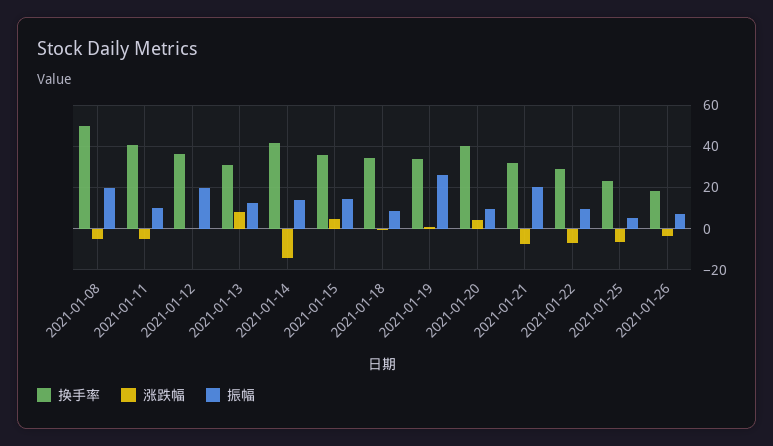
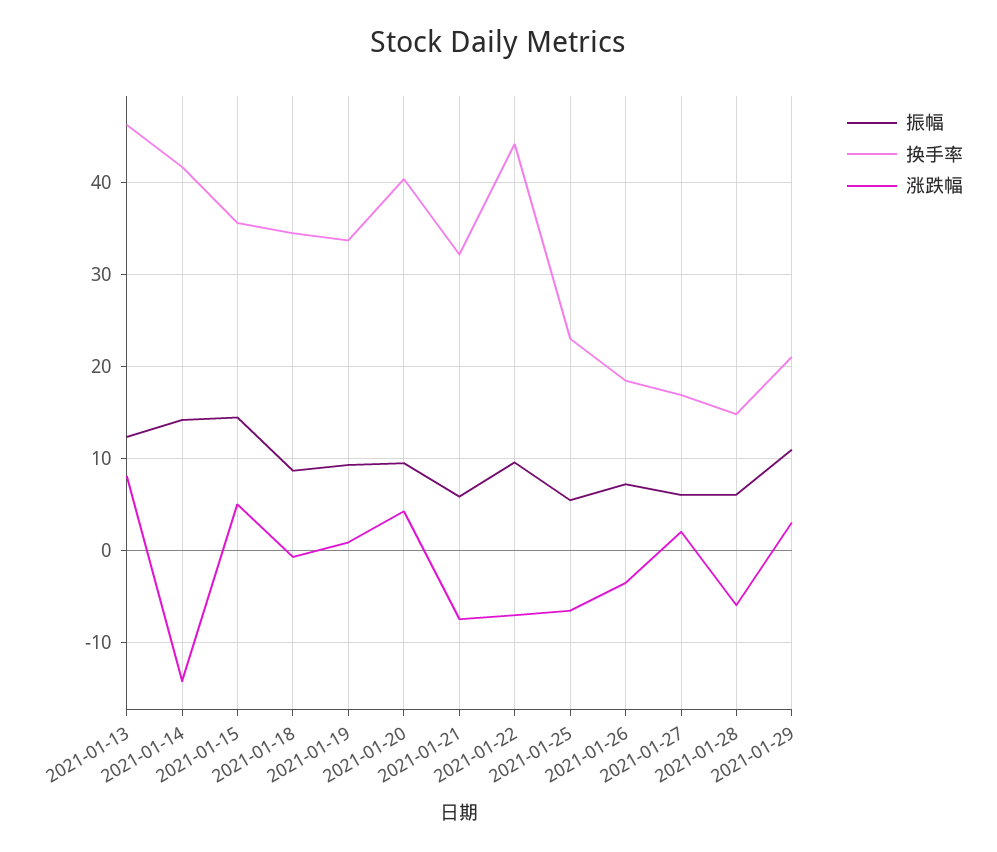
换手率, 2021-01-08: 50 -> none
涨跌幅, 2021-01-08: -5 -> none
振幅, 2021-01-08: 20 -> none
换手率, 2021-01-11: 40 -> none
涨跌幅, 2021-01-11: -5 -> none
振幅, 2021-01-11: 10 -> none
换手率, 2021-01-12: 35 -> none
涨跌幅, 2021-01-12: 0 -> none
振幅, 2021-01-12: 20 -> none
换手率, 2021-01-13: 30 -> 46
振幅, 2021-01-19: 25 -> 9
振幅, 2021-01-21: 20 -> 6
换手率, 2021-01-22: 30 -> 44
振幅, 2021-01-27: none -> 6
换手率, 2021-01-27: none -> 17
涨跌幅, 2021-01-27: none -> 2
振幅, 2021-01-28: none -> 6
换手率, 2021-01-28: none -> 15
涨跌幅, 2021-01-28: none -> -6
振幅, 2021-01-29: none -> 11
换手率, 2021-01-29: none -> 21
涨跌幅, 2021-01-29: none -> 3

